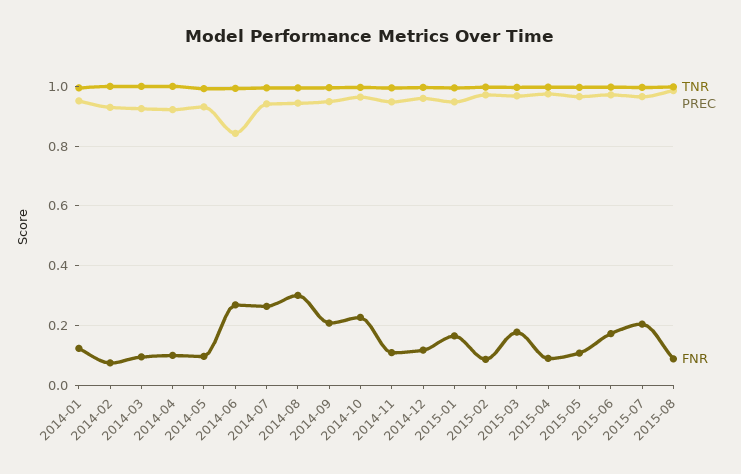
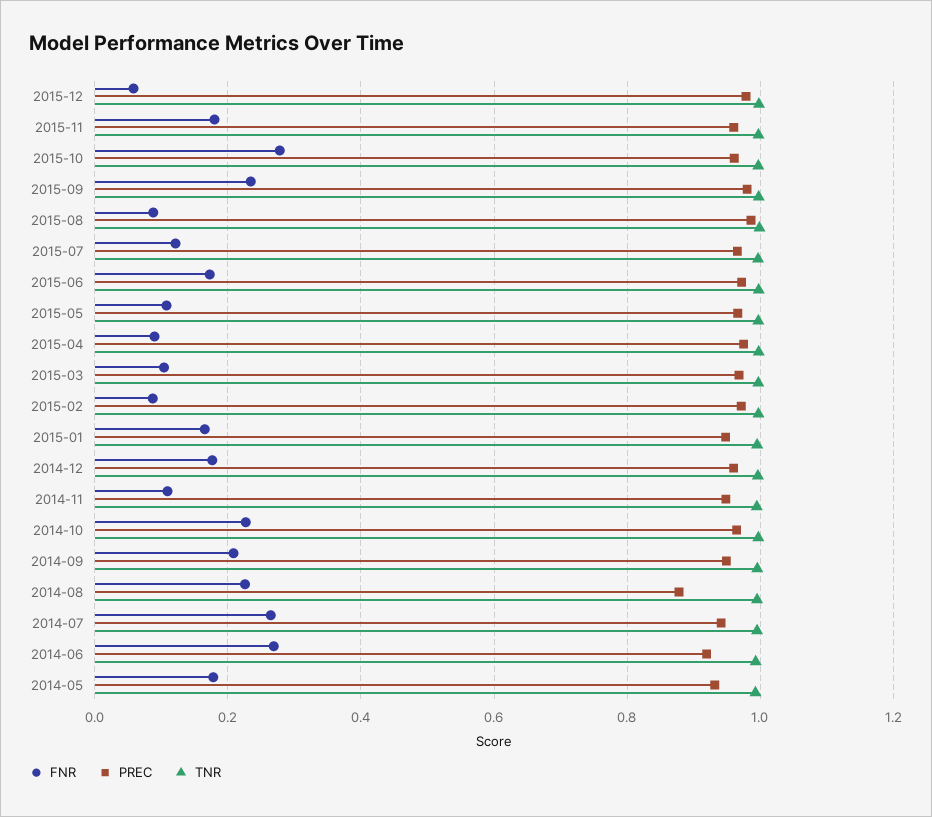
TNR, 2014-01: 1 -> none
PREC, 2014-01: 0.95 -> none
FNR, 2014-01: 0.125 -> none
TNR, 2014-02: 1 -> none
PREC, 2014-02: 0.925 -> none
FNR, 2014-02: 0.075 -> none
TNR, 2014-03: 1 -> none
PREC, 2014-03: 0.925 -> none
FNR, 2014-03: 0.1 -> none
TNR, 2014-04: 1 -> none
PREC, 2014-04: 0.925 -> none
FNR, 2014-04: 0.1 -> none
FNR, 2014-05: 0.1 -> 0.18
PREC, 2014-06: 0.85 -> 0.92
PREC, 2014-08: 0.95 -> 0.88
FNR, 2014-08: 0.3 -> 0.22
FNR, 2014-12: 0.125 -> 0.18
FNR, 2015-03: 0.175 -> 0.1
FNR, 2015-07: 0.2 -> 0.12
FNR, 2015-12: none -> 0.06
PREC, 2015-12: none -> 0.98
TNR, 2015-12: none -> 1
FNR, 2015-11: none -> 0.18
PREC, 2015-11: none -> 0.96
TNR, 2015-11: none -> 1
FNR, 2015-10: none -> 0.28
PREC, 2015-10: none -> 0.96
TNR, 2015-10: none -> 1
FNR, 2015-09: none -> 0.24
PREC, 2015-09: none -> 0.98
TNR, 2015-09: none -> 1

